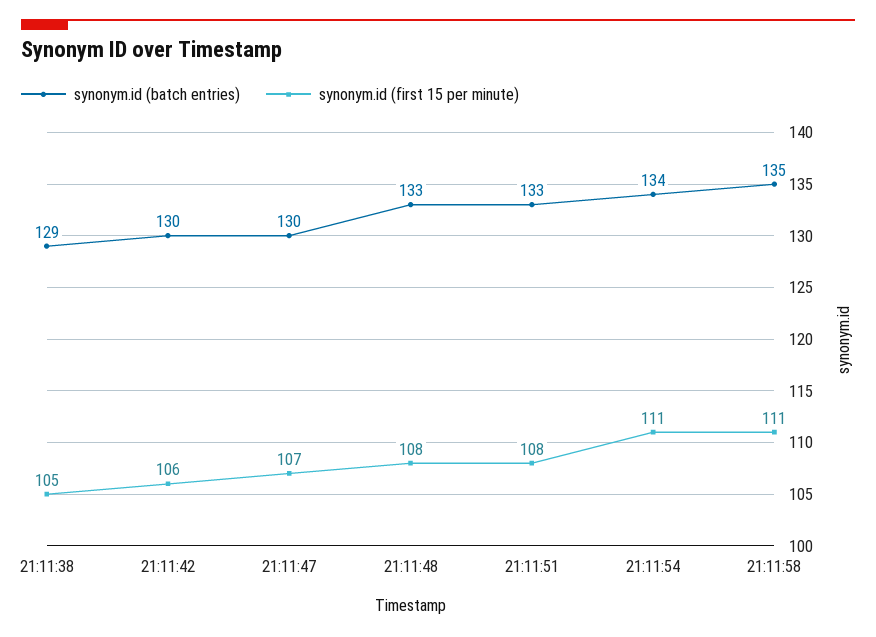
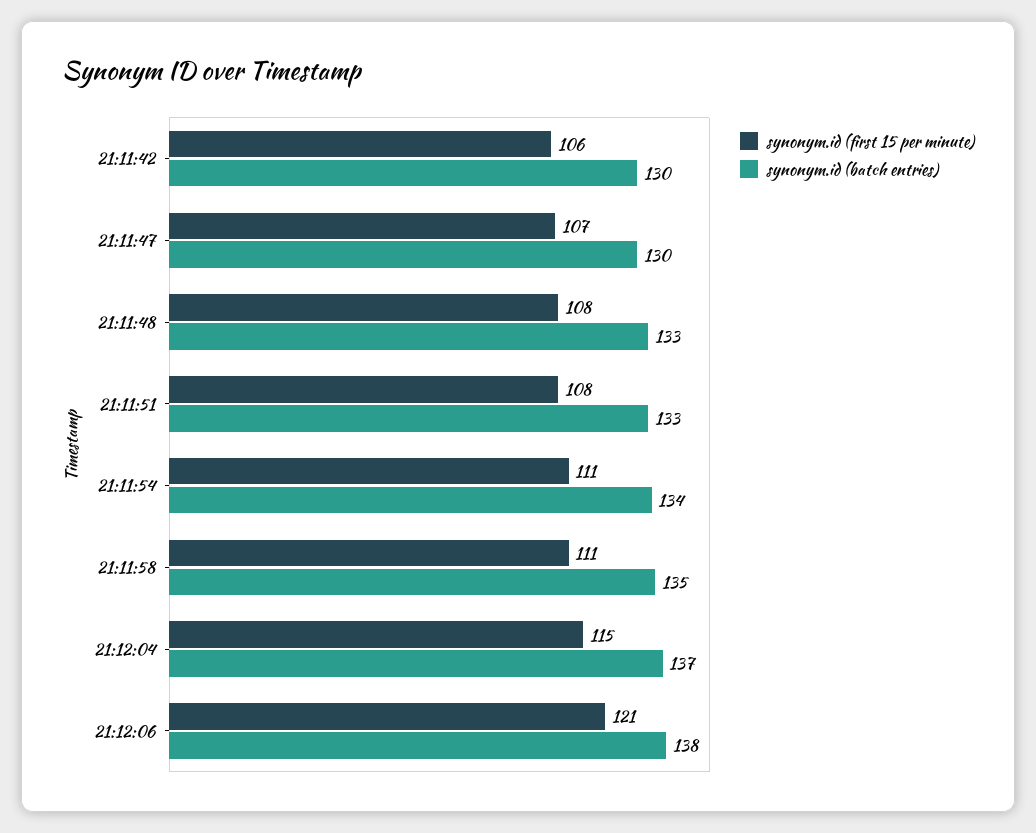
synonym.id (batch entries), 21:11:38: 129 -> none
synonym.id (first 15 per minute), 21:11:38: 105 -> none
synonym.id (first 15 per minute), 21:12:04: none -> 115
synonym.id (batch entries), 21:12:04: none -> 137
synonym.id (first 15 per minute), 21:12:06: none -> 121
synonym.id (batch entries), 21:12:06: none -> 138

